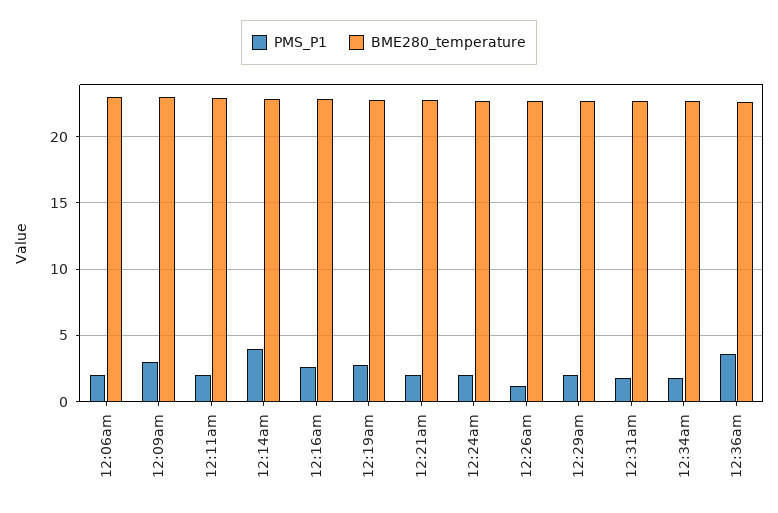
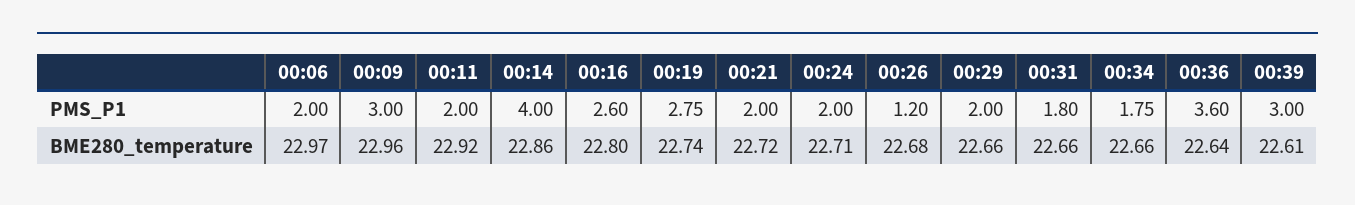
PMS_P1, 00:39: none -> 3
BME280_temperature, 00:39: none -> 22.61

